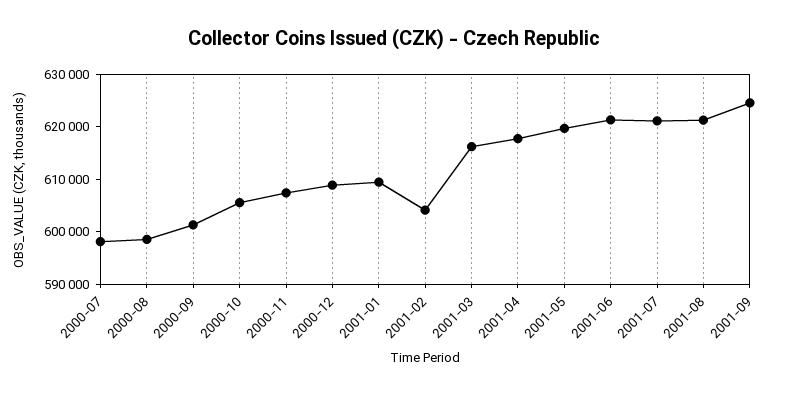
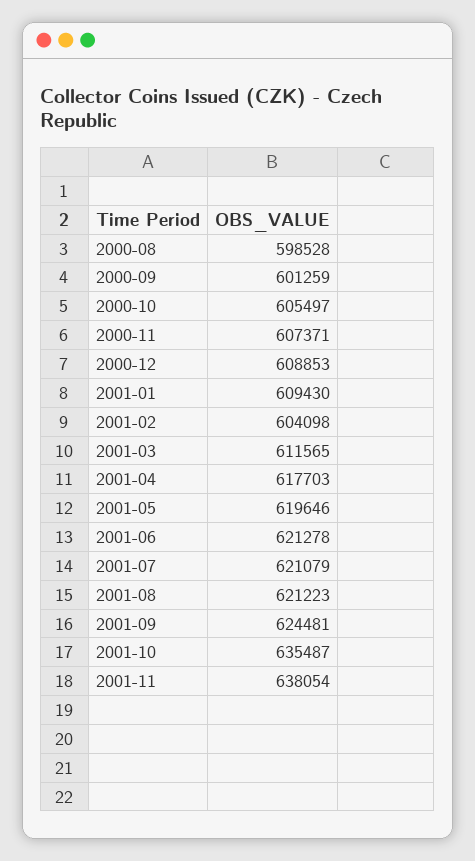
2000-07: 598000 -> none
2001-03: 616000 -> 611565
2001-10: none -> 635487
2001-11: none -> 638054

